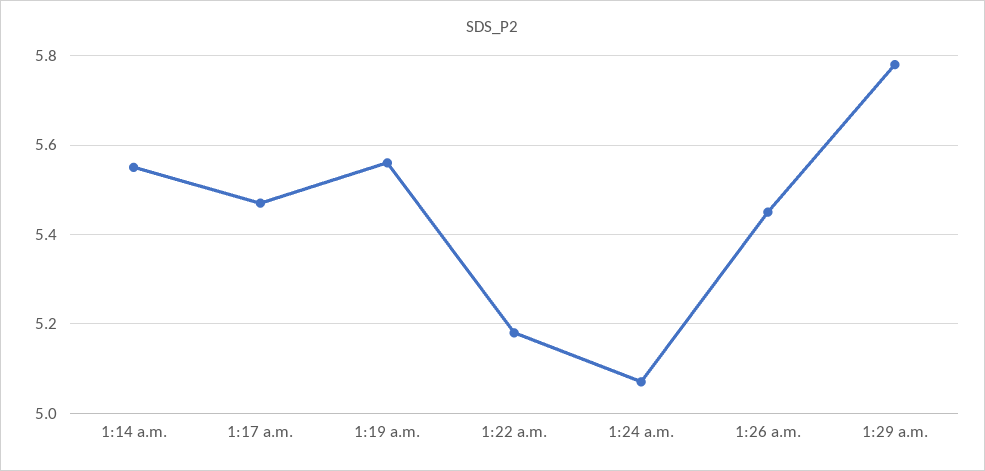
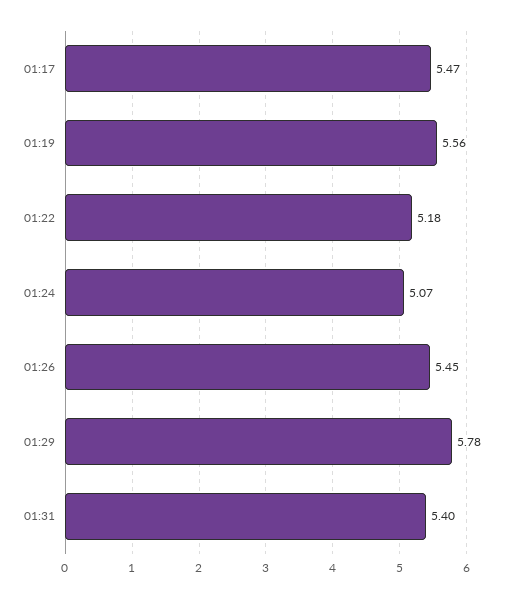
1:14 a.m.: 5.55 -> none
01:31: none -> 5.4

